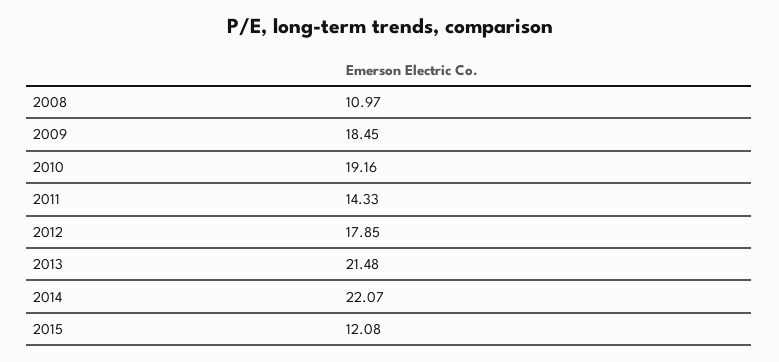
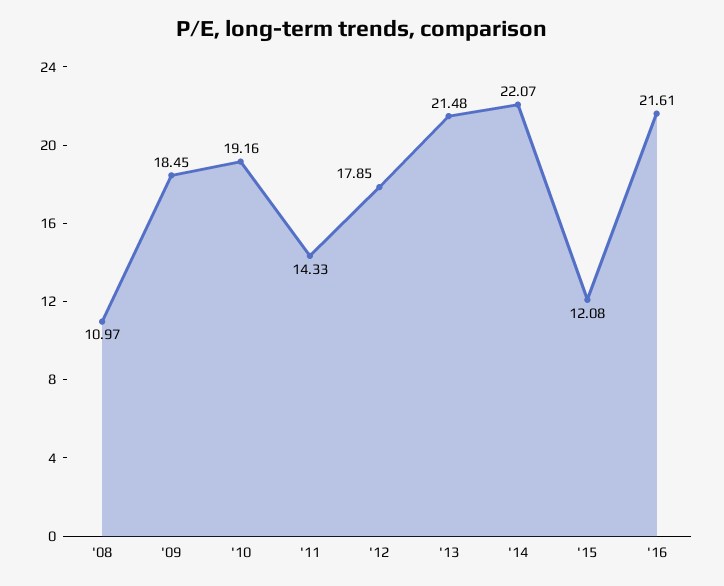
'16: none -> 21.61

